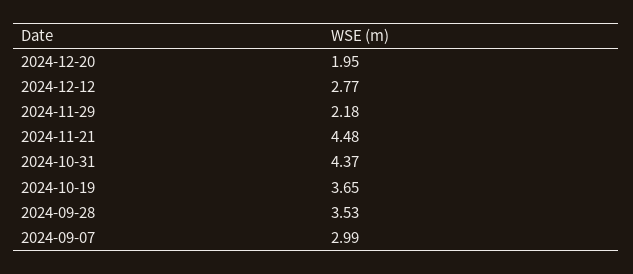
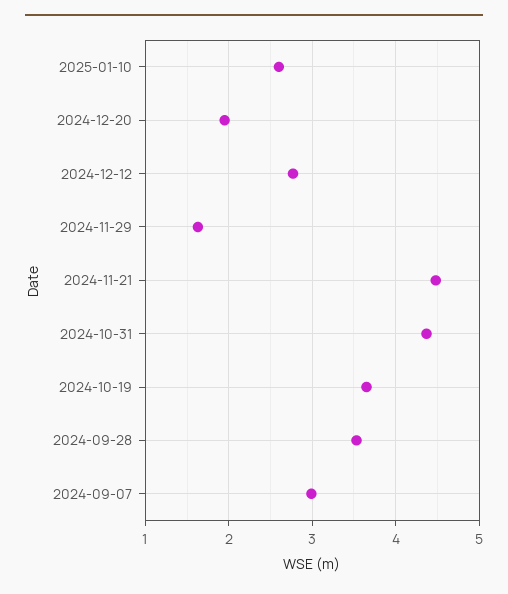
2024-11-29: 2.18 -> 1.6
2025-01-10: none -> 2.6

